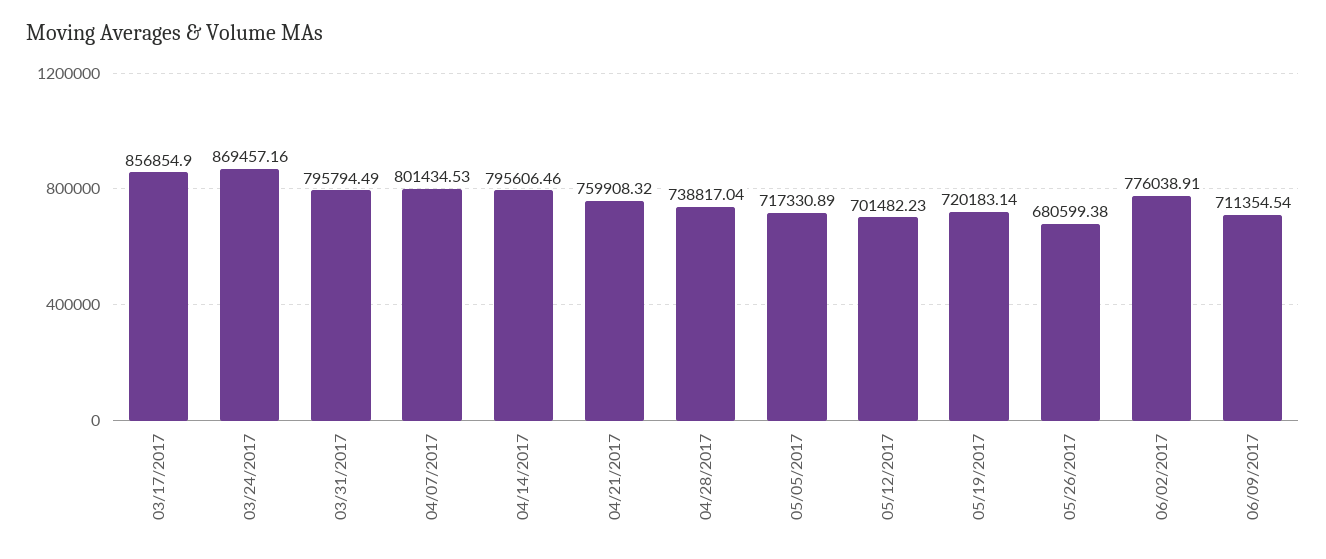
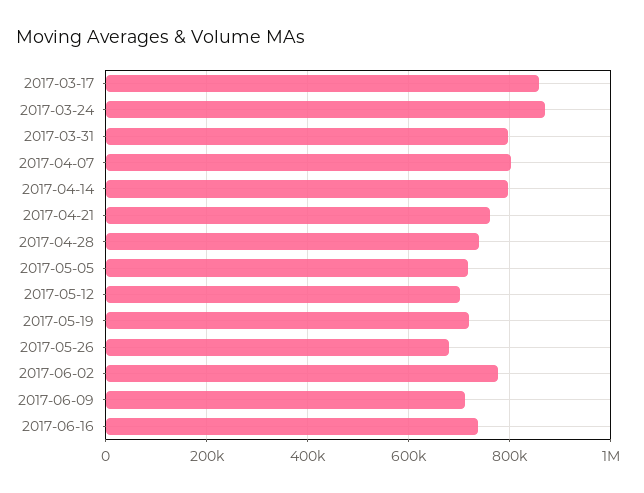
2017-06-16: none -> 740000

